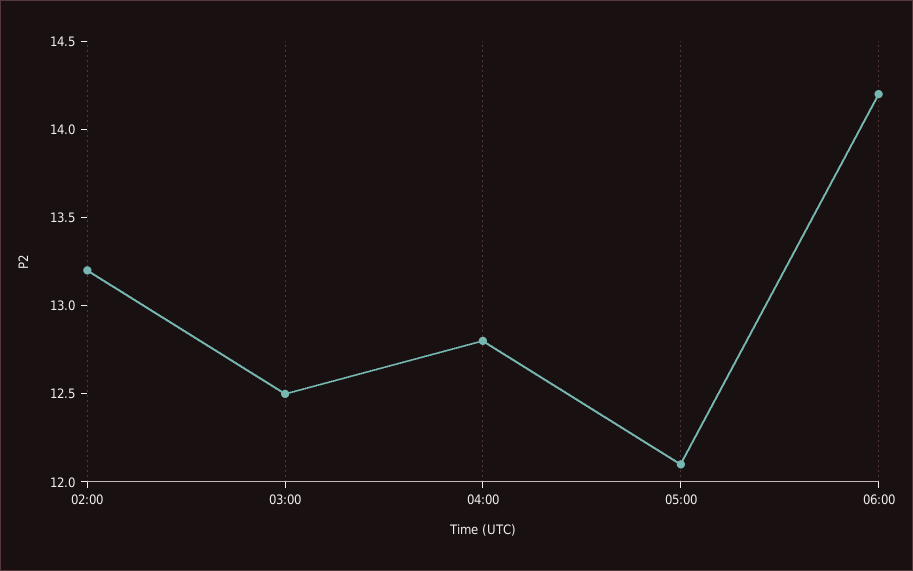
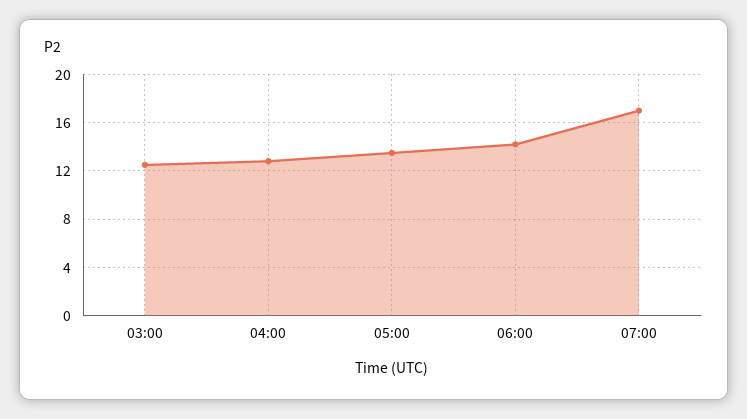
02:00: 13.2 -> none
05:00: 12.1 -> 13.5
07:00: none -> 17

